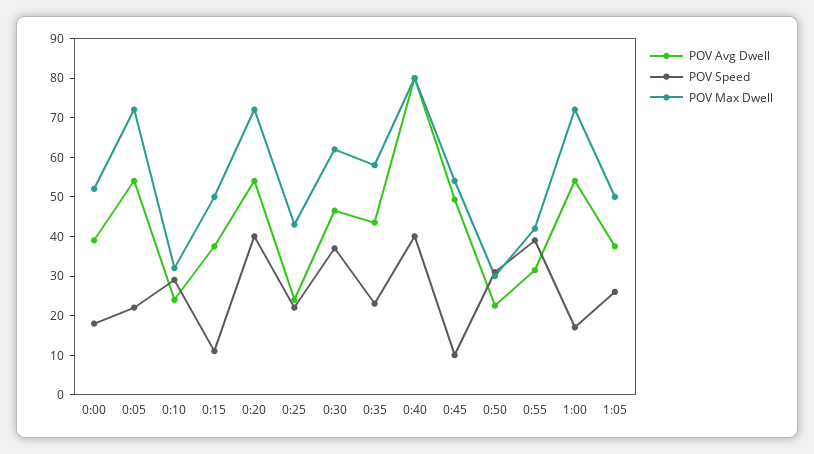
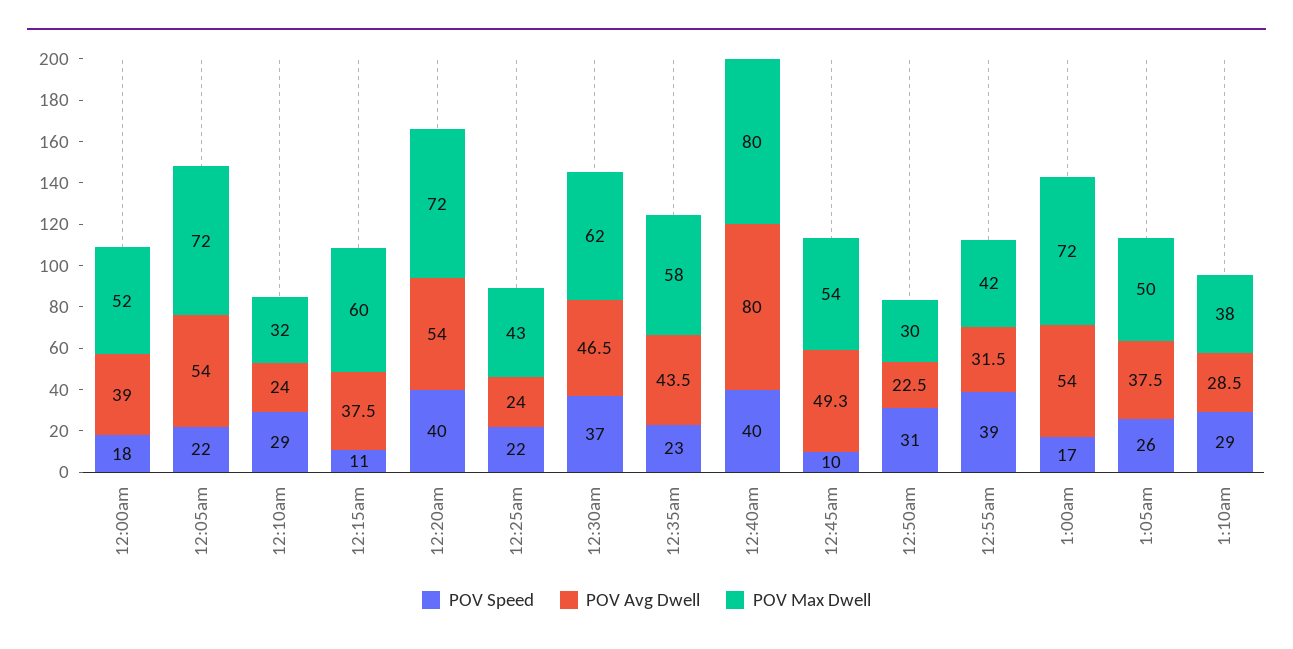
POV Max Dwell, 0:15: 50 -> 60
POV Speed, 1:10am: none -> 29
POV Avg Dwell, 1:10am: none -> 28.5
POV Max Dwell, 1:10am: none -> 38

